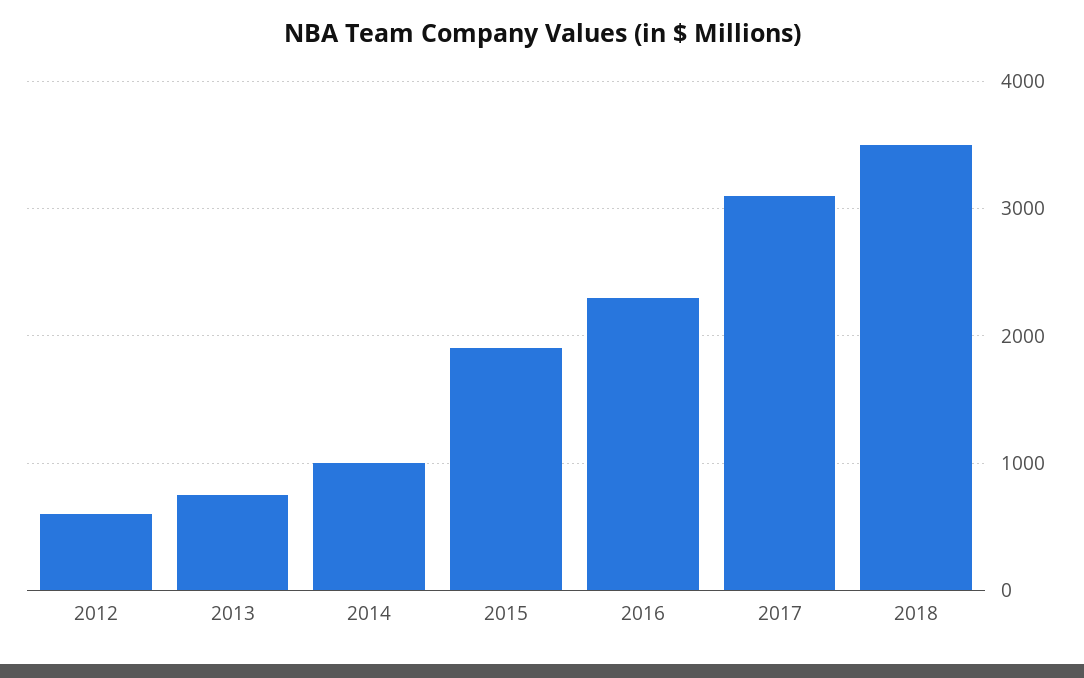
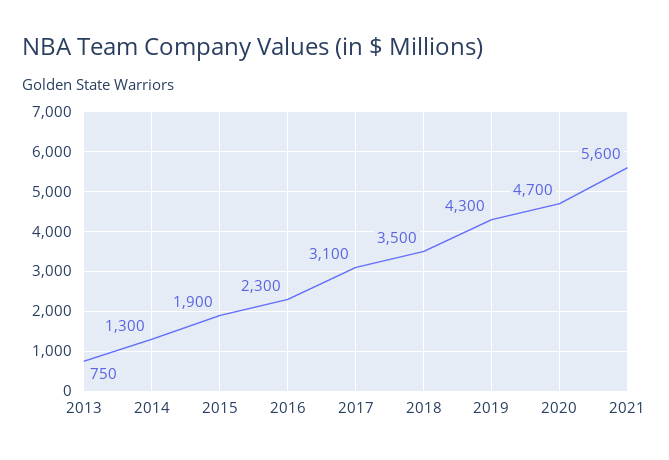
2012: 600 -> none
2014: 1000 -> 1300
2019: none -> 4300
2020: none -> 4700
2021: none -> 5600

